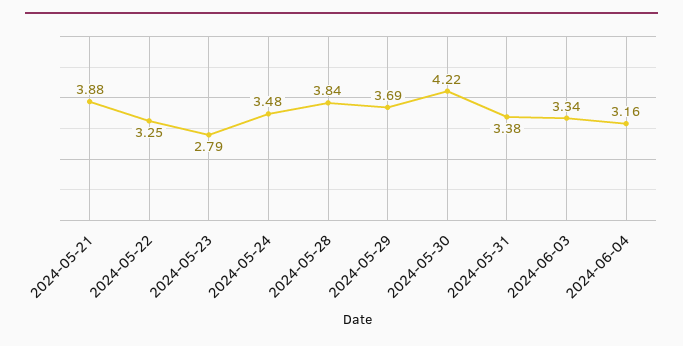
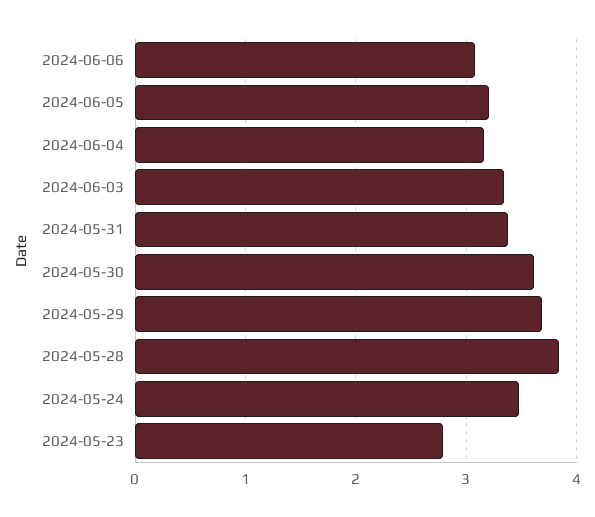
2024-05-21: 3.88 -> none
2024-05-22: 3.25 -> none
2024-05-30: 4.22 -> 3.6
2024-06-06: none -> 3.1
2024-06-05: none -> 3.2

